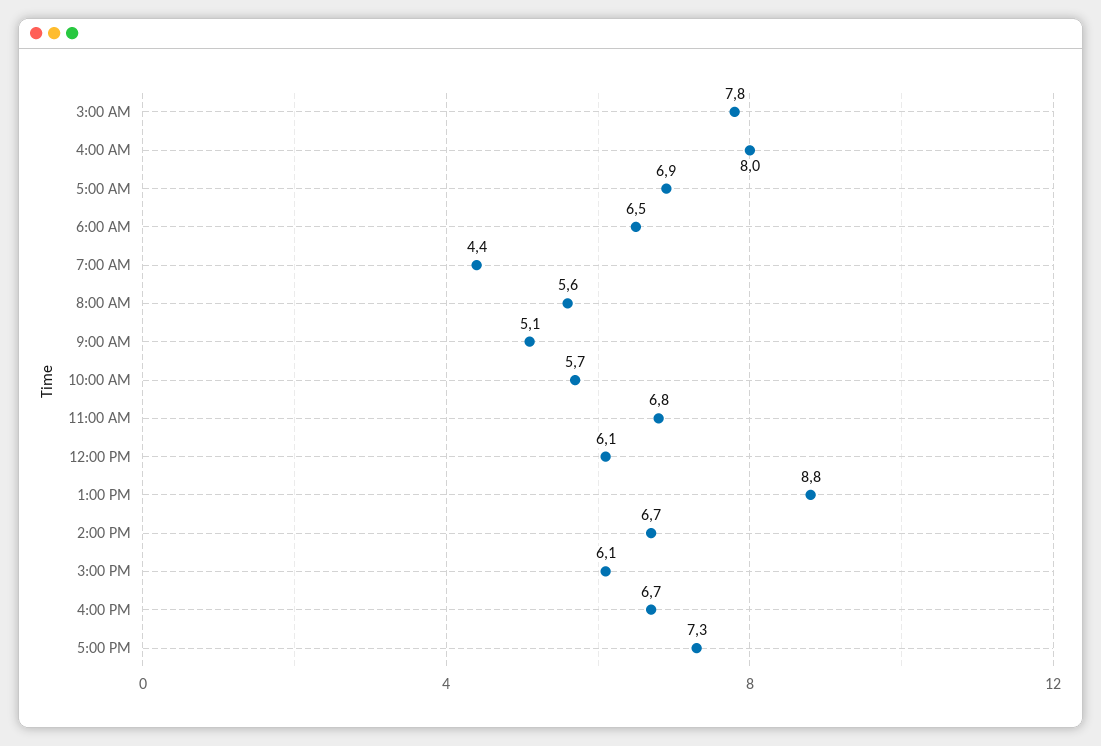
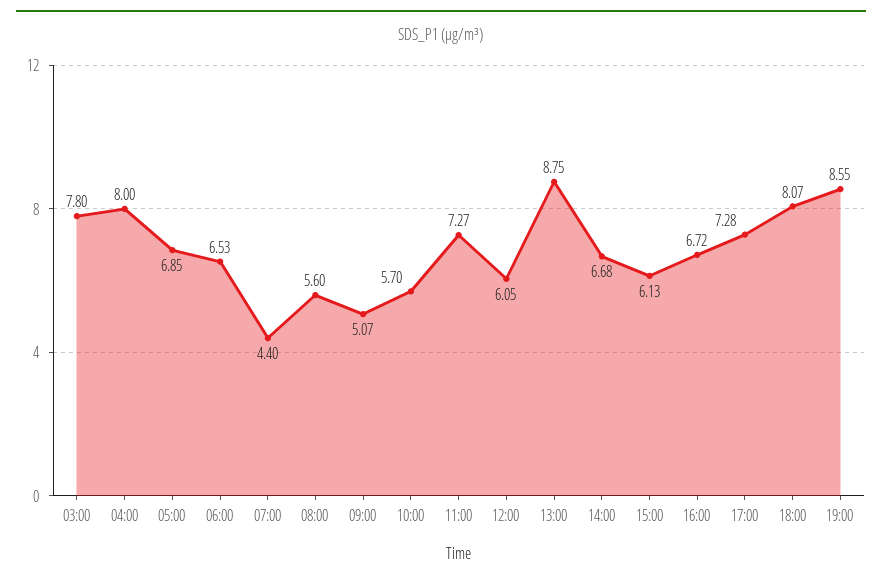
11:00 AM: 6.8 -> 7.27
18:00: none -> 8.07
19:00: none -> 8.55

